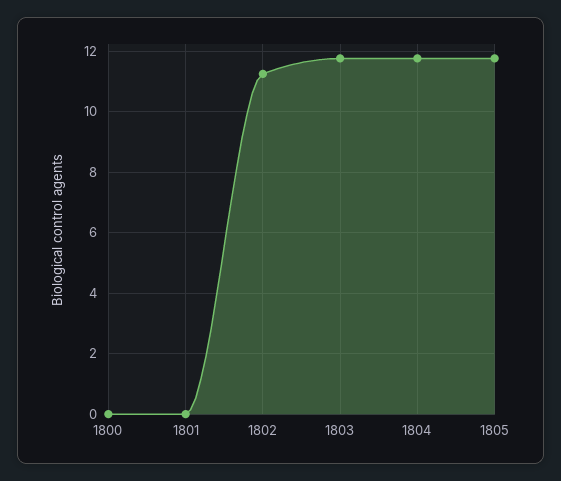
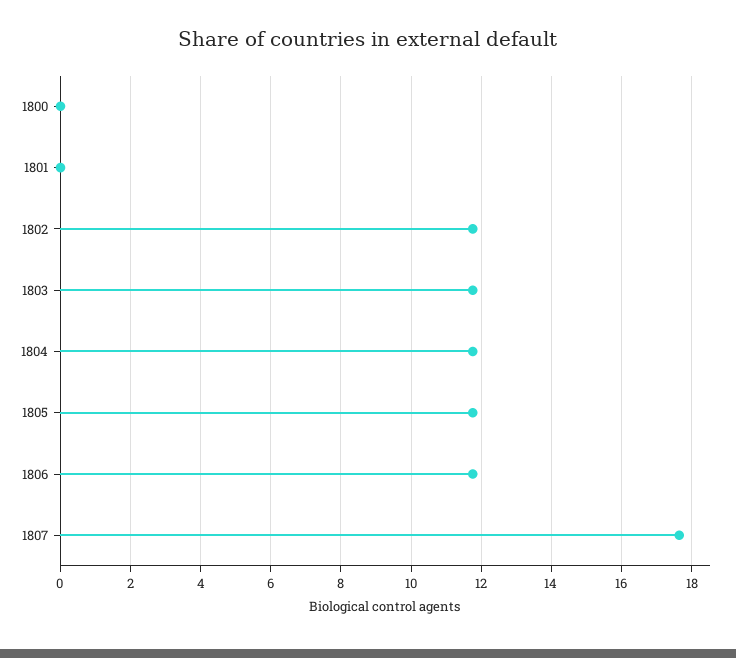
1802: 11.2 -> 11.8
1806: none -> 11.8
1807: none -> 17.6

